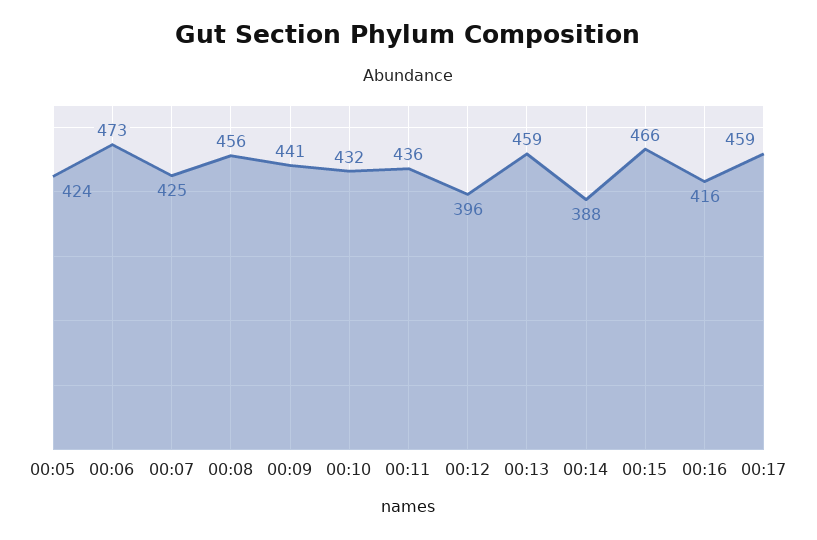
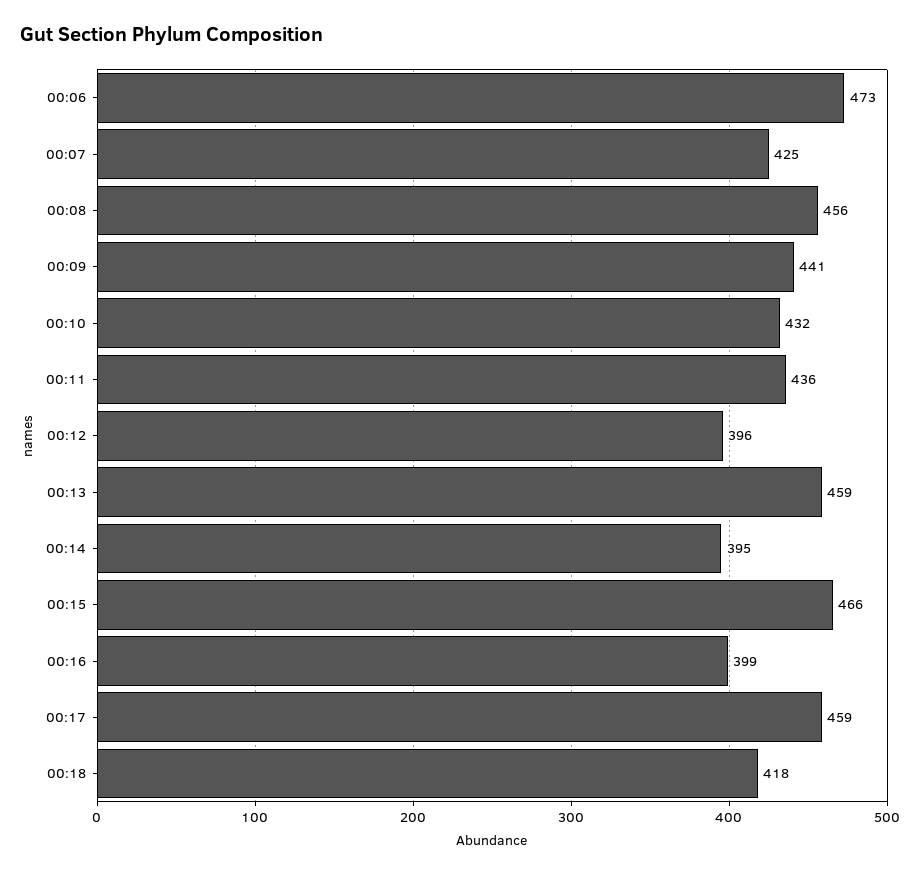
00:05: 424 -> none
00:14: 388 -> 395
00:16: 416 -> 399
00:18: none -> 418

